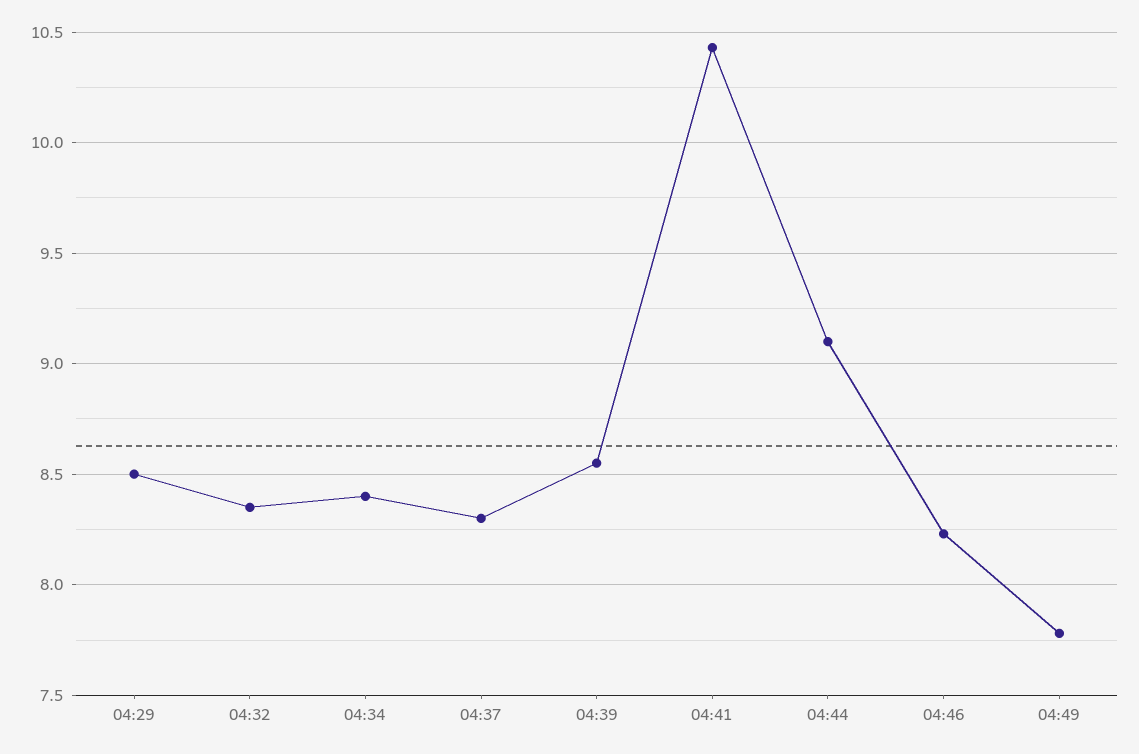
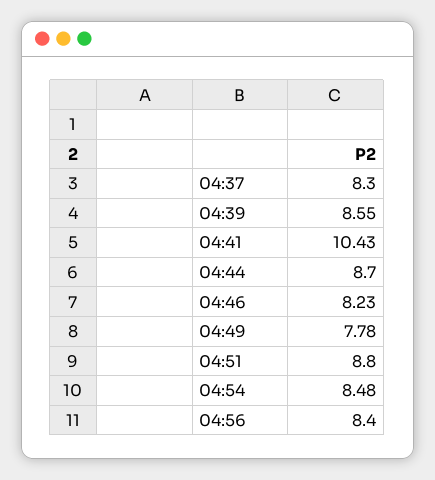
04:29: 8.5 -> none
04:32: 8.35 -> none
04:34: 8.4 -> none
04:44: 9.1 -> 8.7
04:51: none -> 8.8
04:54: none -> 8.48
04:56: none -> 8.4

